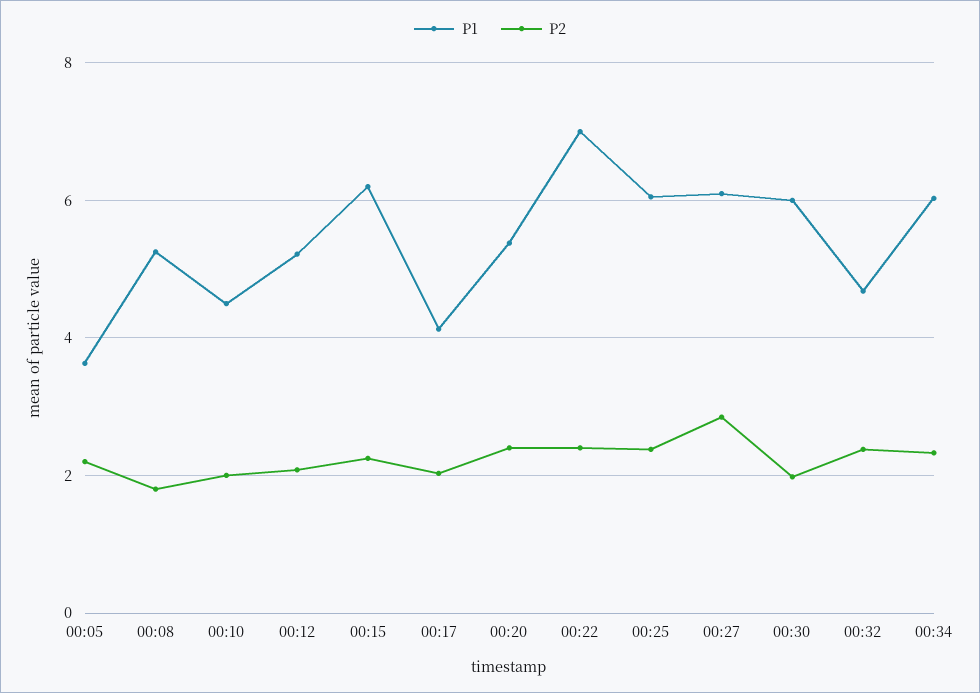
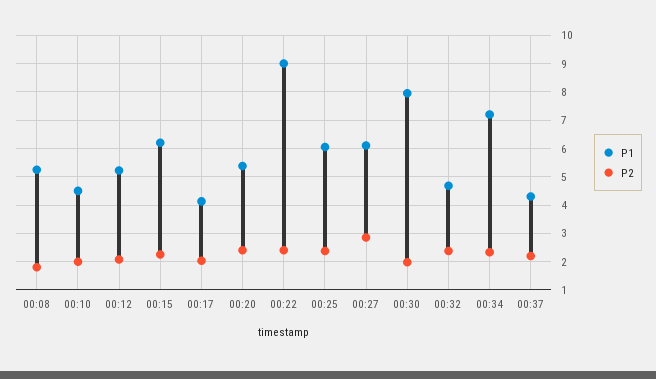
P1, 00:05: 3.6 -> none
P2, 00:05: 2.2 -> none
P1, 00:22: 7 -> 9
P1, 00:30: 6 -> 8
P1, 00:34: 6 -> 7.25
P1, 00:37: none -> 4.25
P2, 00:37: none -> 2.25

